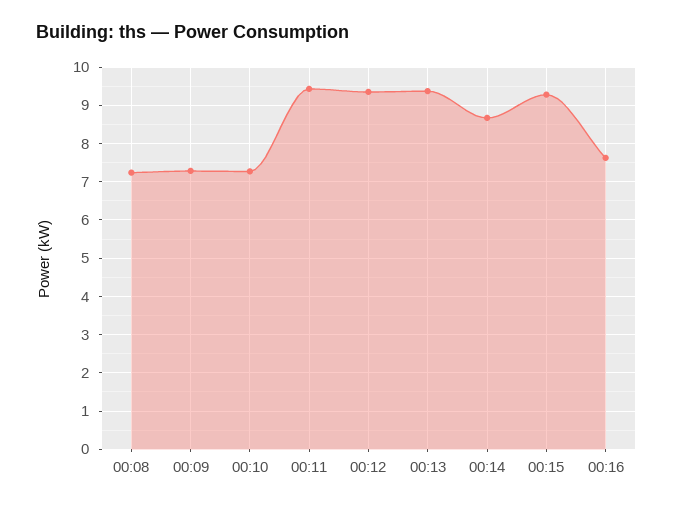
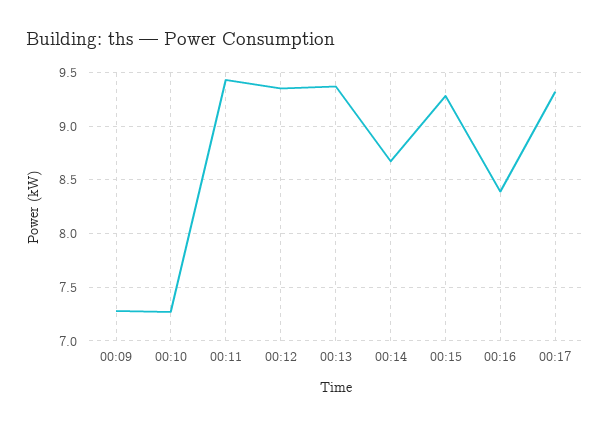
00:08: 7.2 -> none
00:16: 7.6 -> 8.4
00:17: none -> 9.3

